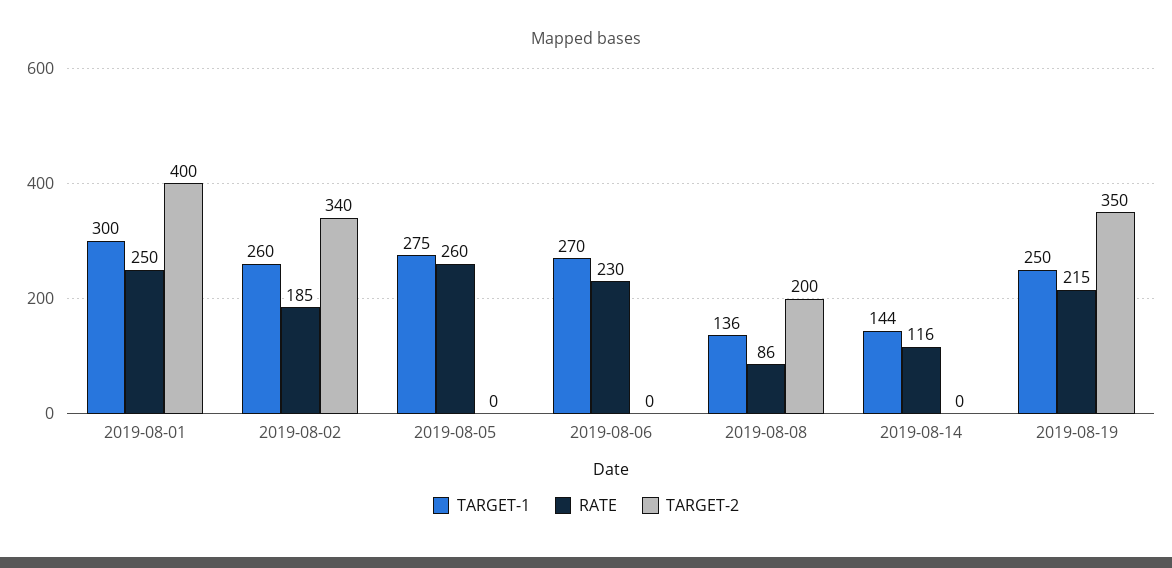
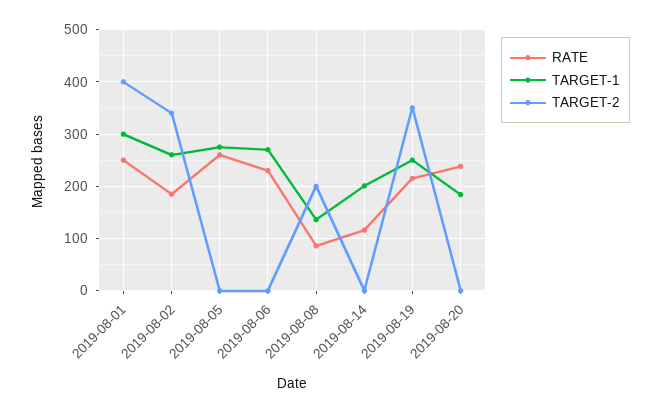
TARGET-1, 2019-08-14: 144 -> 200
RATE, 2019-08-20: none -> 240
TARGET-1, 2019-08-20: none -> 180
TARGET-2, 2019-08-20: none -> 0

